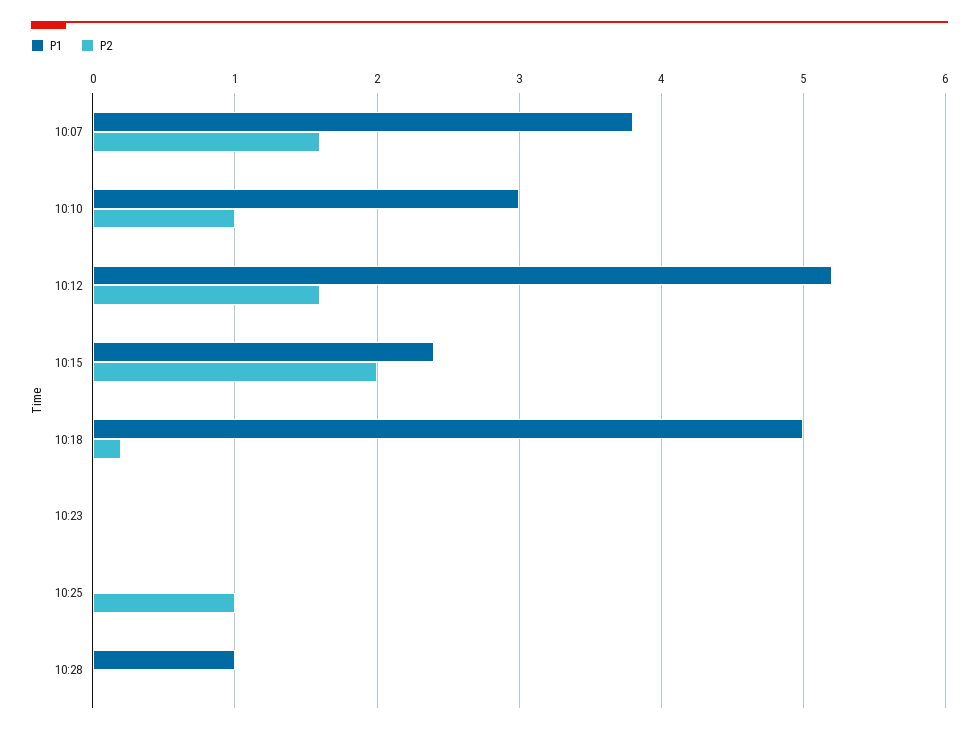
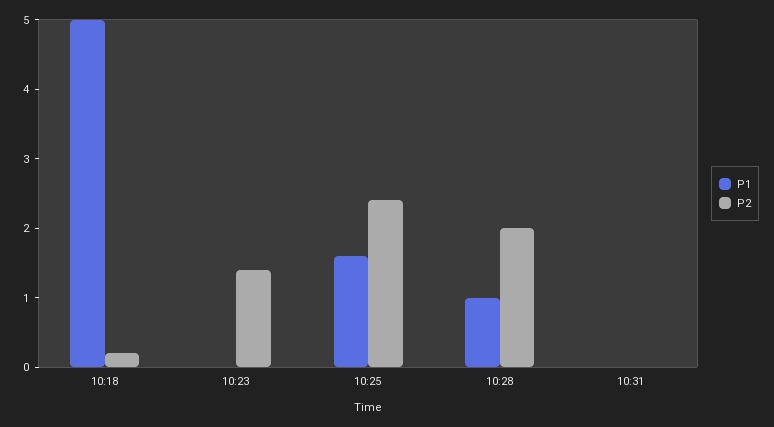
P1, 10:07: 3.8 -> none
P2, 10:07: 1.6 -> none
P1, 10:10: 3 -> none
P2, 10:10: 1 -> none
P1, 10:12: 5.2 -> none
P2, 10:12: 1.6 -> none
P1, 10:15: 2.4 -> none
P2, 10:15: 2 -> none
P2, 10:23: 0 -> 1.5
P1, 10:25: 0 -> 1.5
P2, 10:25: 1 -> 2.5
P2, 10:28: 0 -> 2
P1, 10:31: none -> 0
P2, 10:31: none -> 0

